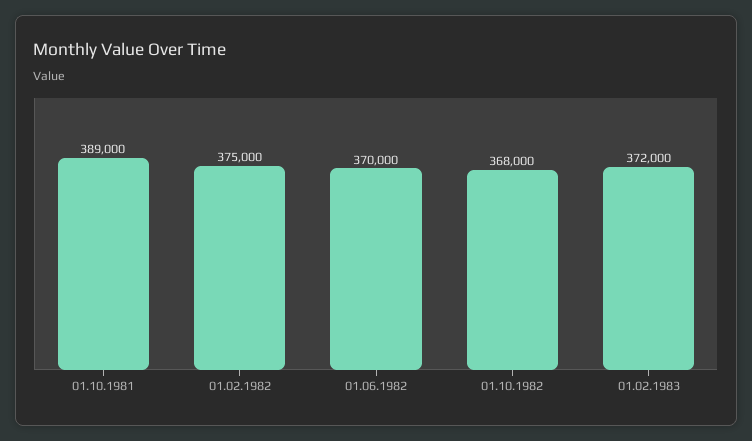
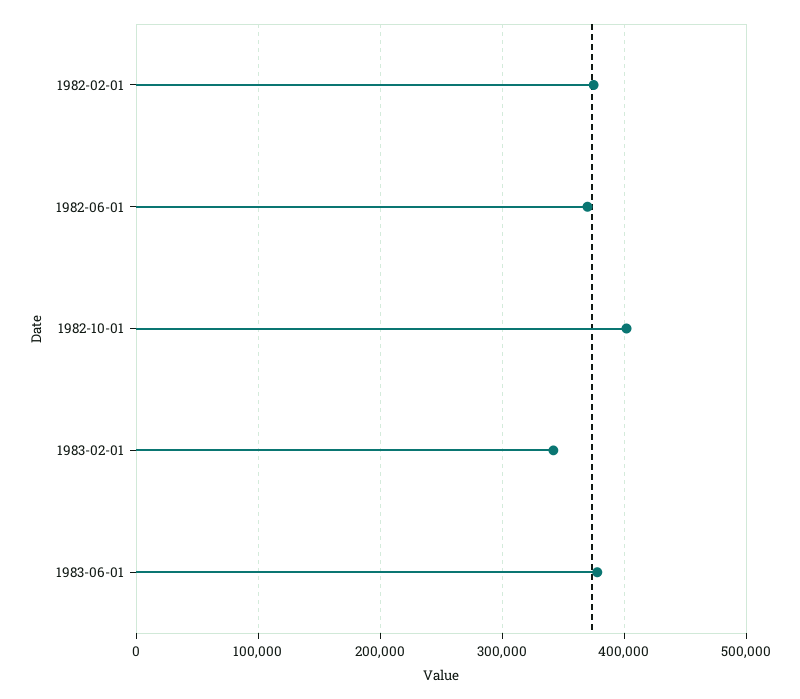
01.10.1981: 389000 -> none
01.10.1982: 368000 -> 400000
01.02.1983: 372000 -> 340000
1983-06-01: none -> 380000

